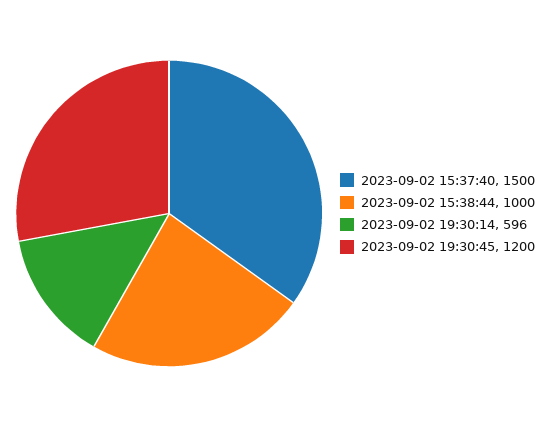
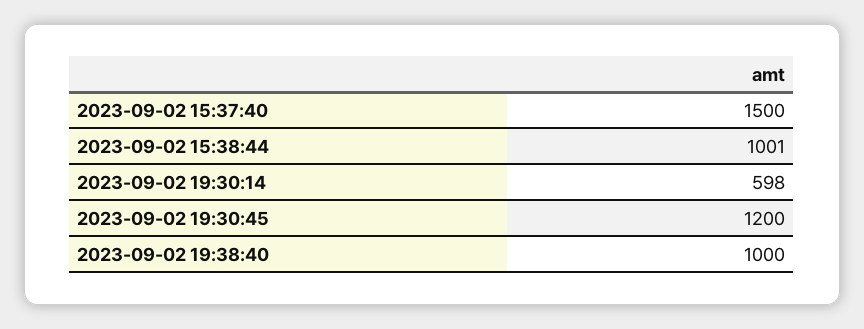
2023-09-02 15:38:44: 1000 -> 1001
2023-09-02 19:30:14: 596 -> 598
2023-09-02 19:38:40: none -> 1000

